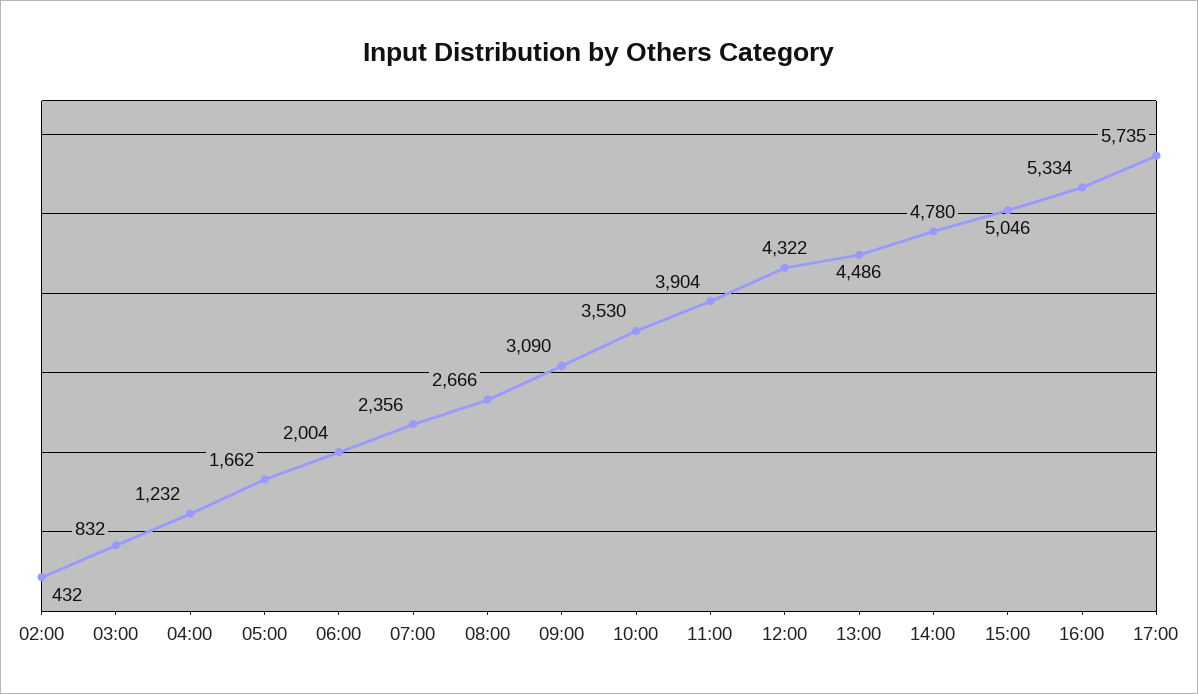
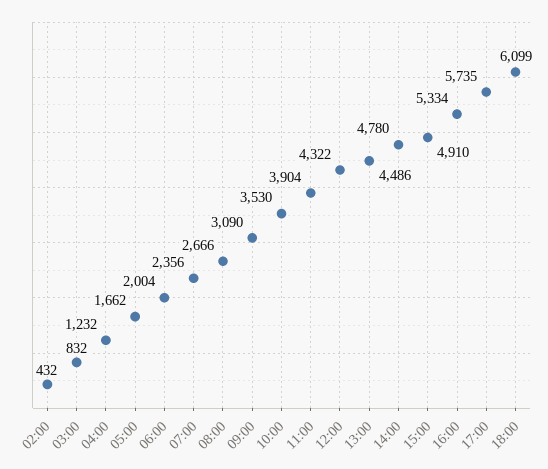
15:00: 5046 -> 4910
18:00: none -> 6099

